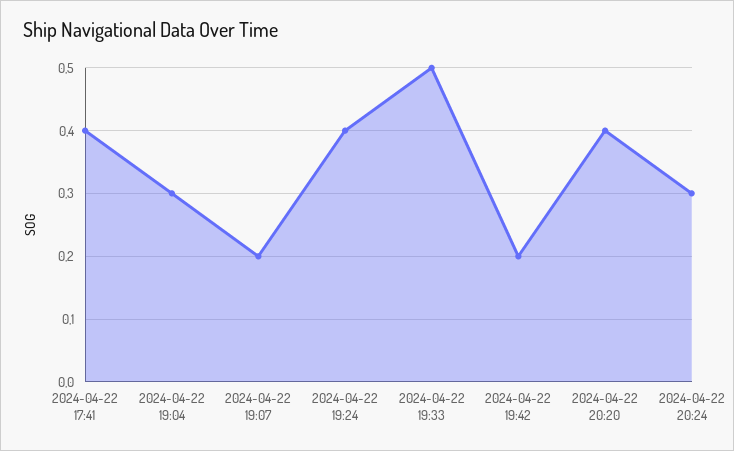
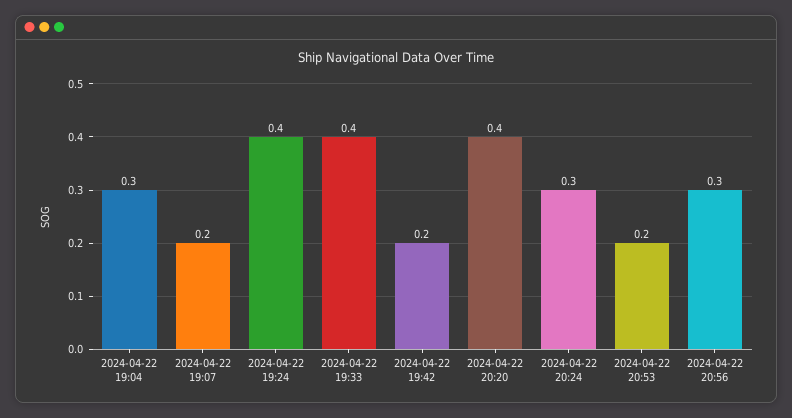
2024-04-22 17:41: 0.4 -> none
2024-04-22 19:33: 0.5 -> 0.4
2024-04-22 20:53: none -> 0.2
2024-04-22 20:56: none -> 0.3

